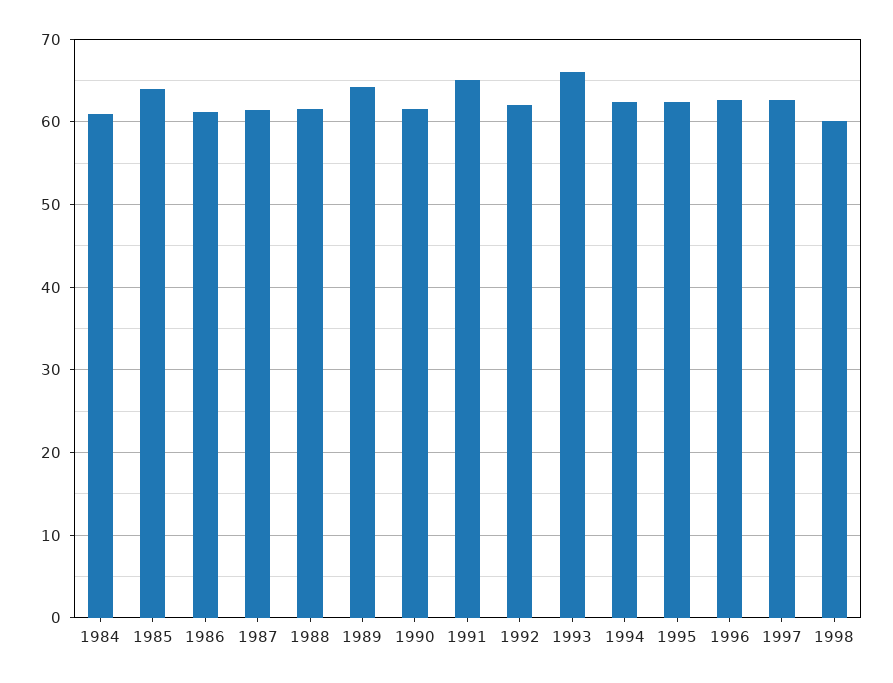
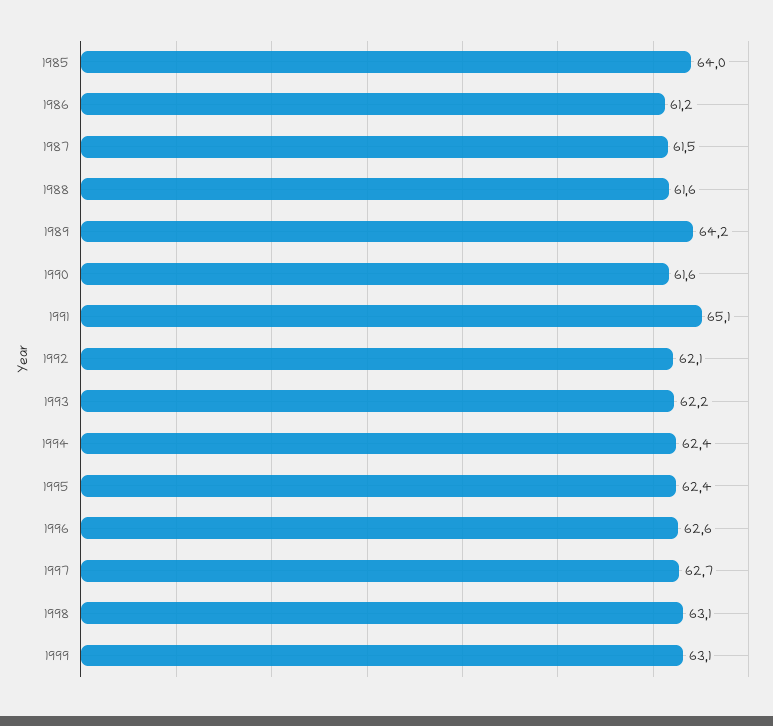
1984: 61 -> none
1993: 66 -> 62.2
1998: 60 -> 63.1
1999: none -> 63.1

